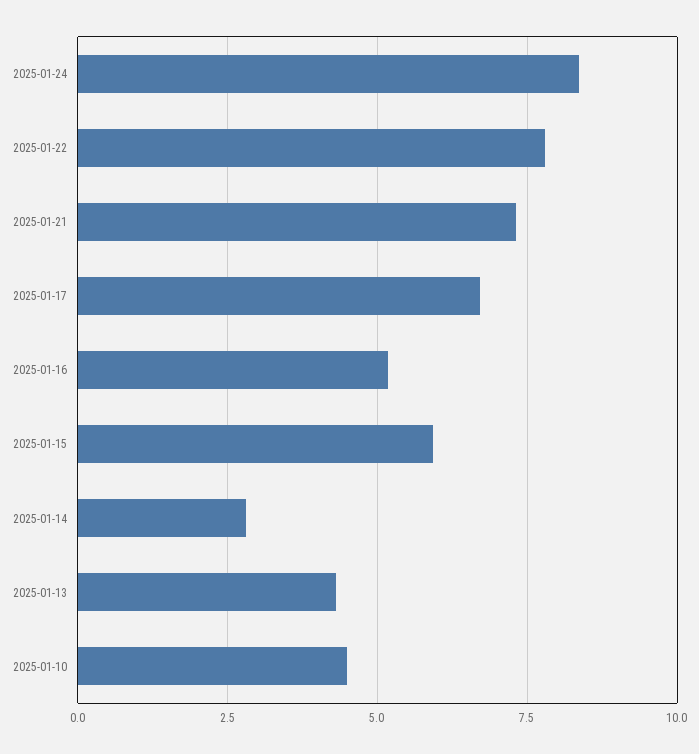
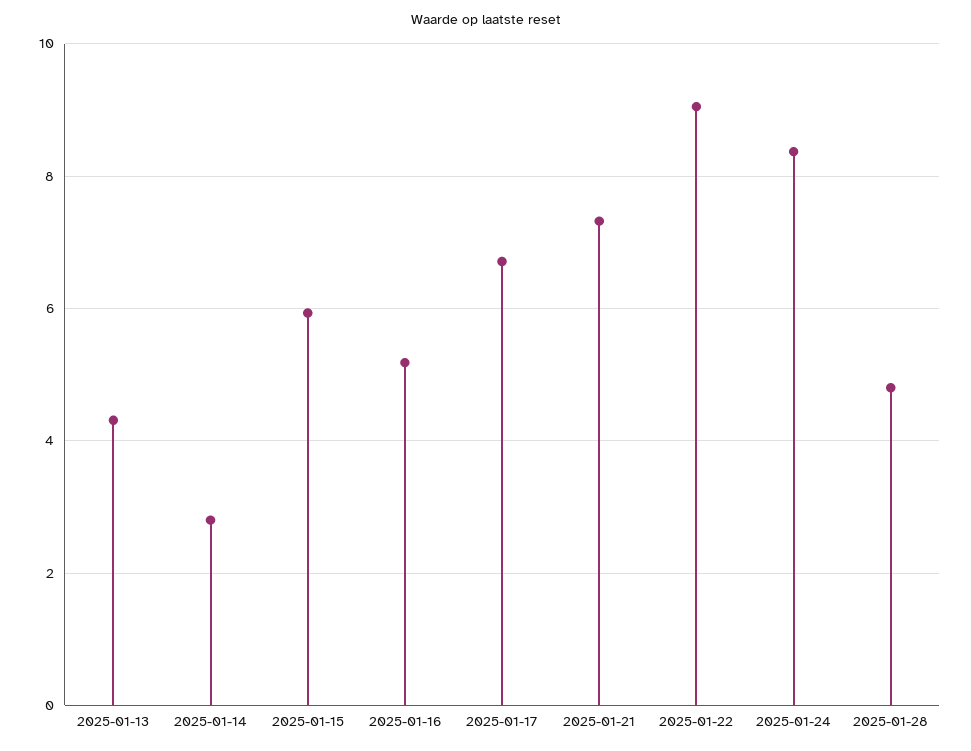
2025-01-22: 7.75 -> 9
2025-01-10: 4.5 -> none
2025-01-28: none -> 4.8

